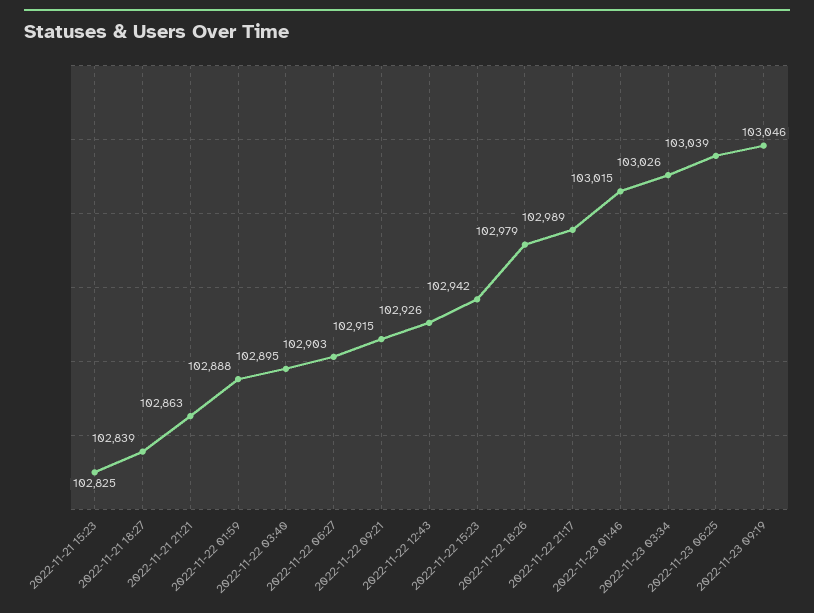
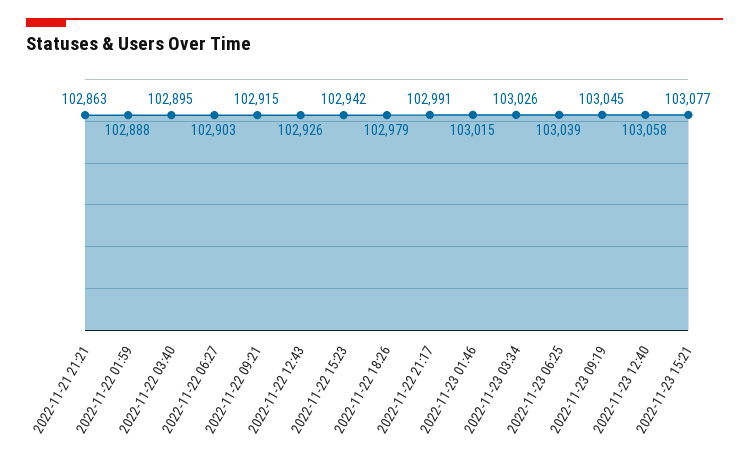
2022-11-21 15:23: 102825 -> none
2022-11-21 18:27: 102839 -> none
2022-11-22 21:17: 102989 -> 102991
2022-11-23 09:19: 103046 -> 103045
2022-11-23 12:40: none -> 103058
2022-11-23 15:21: none -> 103077

